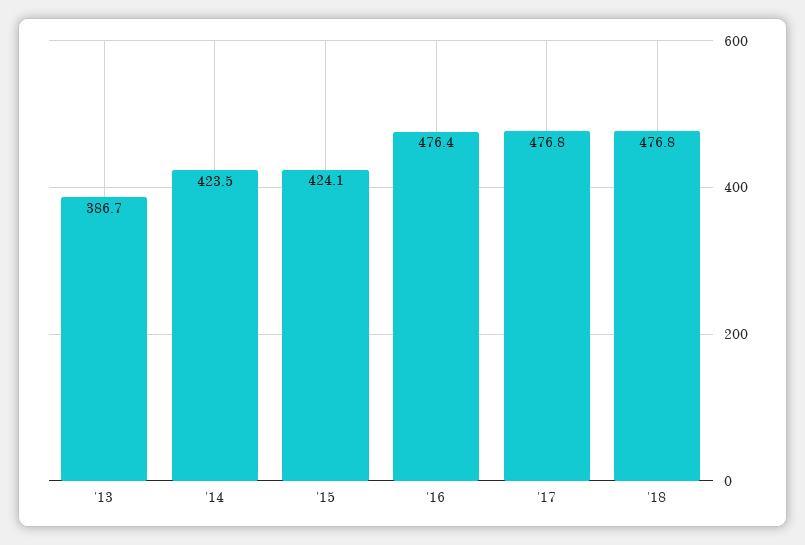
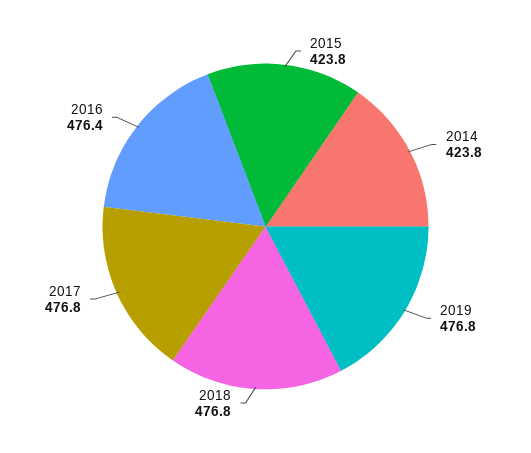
'13: 386.7 -> none
'14: 423.5 -> 423.8
'15: 424.1 -> 423.8
2019: none -> 476.8

